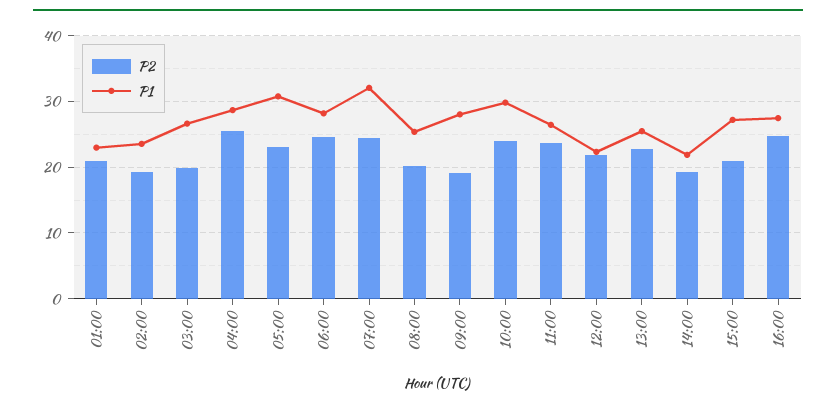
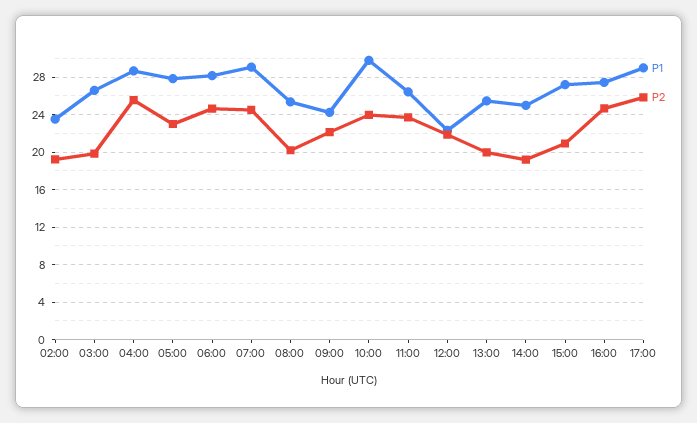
P2, 01:00: 21 -> none
P1, 01:00: 23 -> none
P1, 05:00: 31 -> 28
P1, 07:00: 32 -> 29
P2, 09:00: 19 -> 22
P1, 09:00: 28 -> 24
P2, 13:00: 23 -> 20
P1, 14:00: 22 -> 25
P1, 17:00: none -> 29
P2, 17:00: none -> 26

